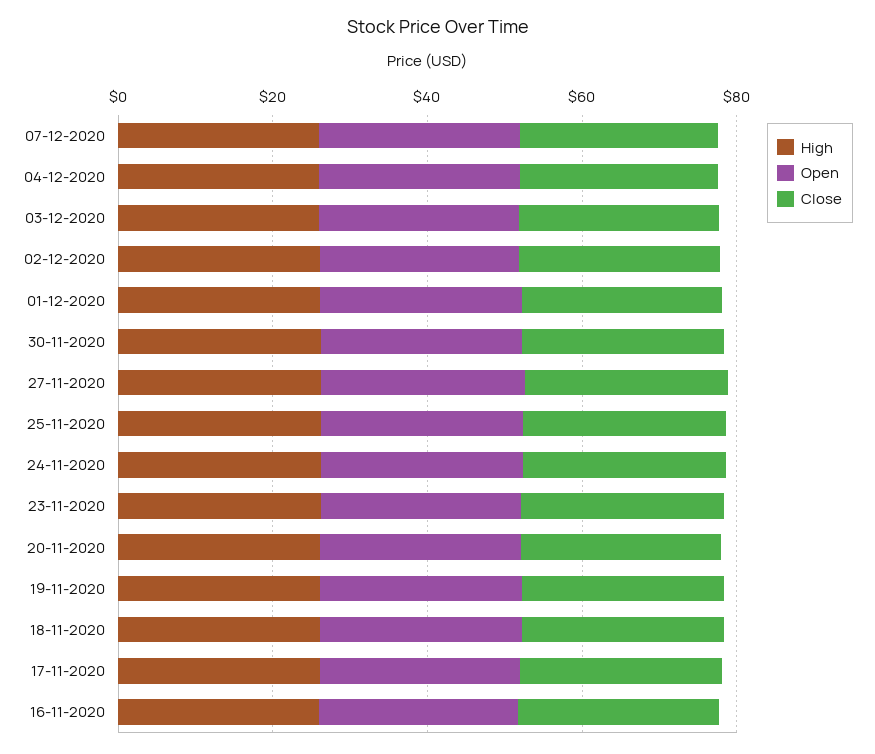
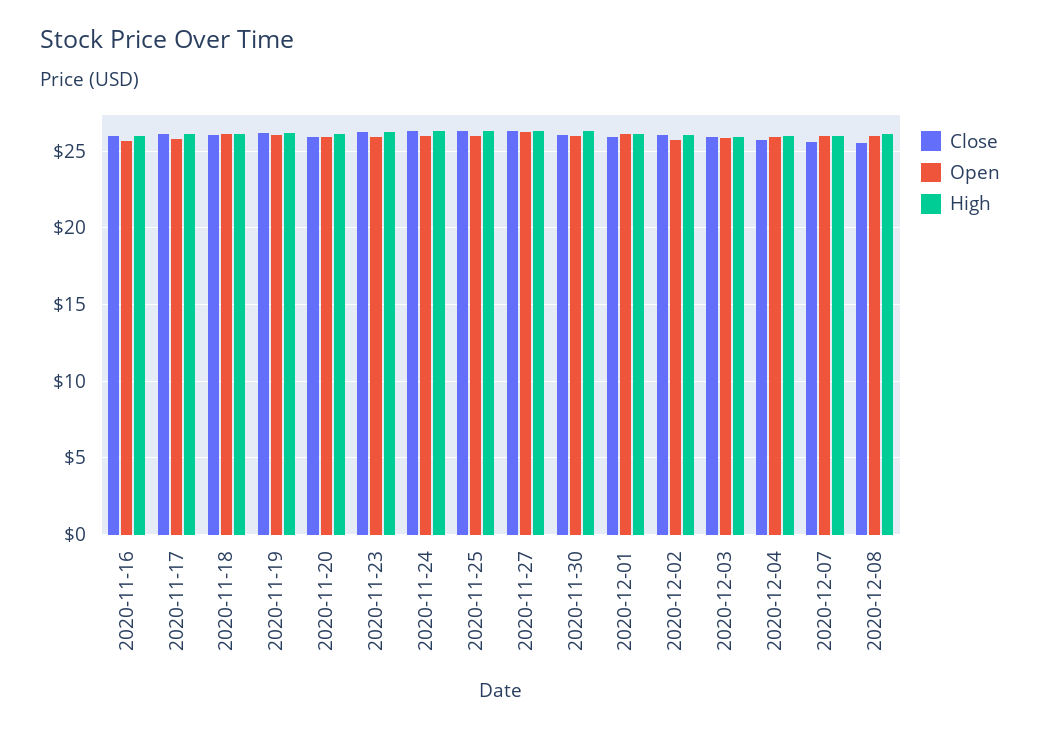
Close, 2020-12-08: none -> 25.5
Open, 2020-12-08: none -> 26
High, 2020-12-08: none -> 26

